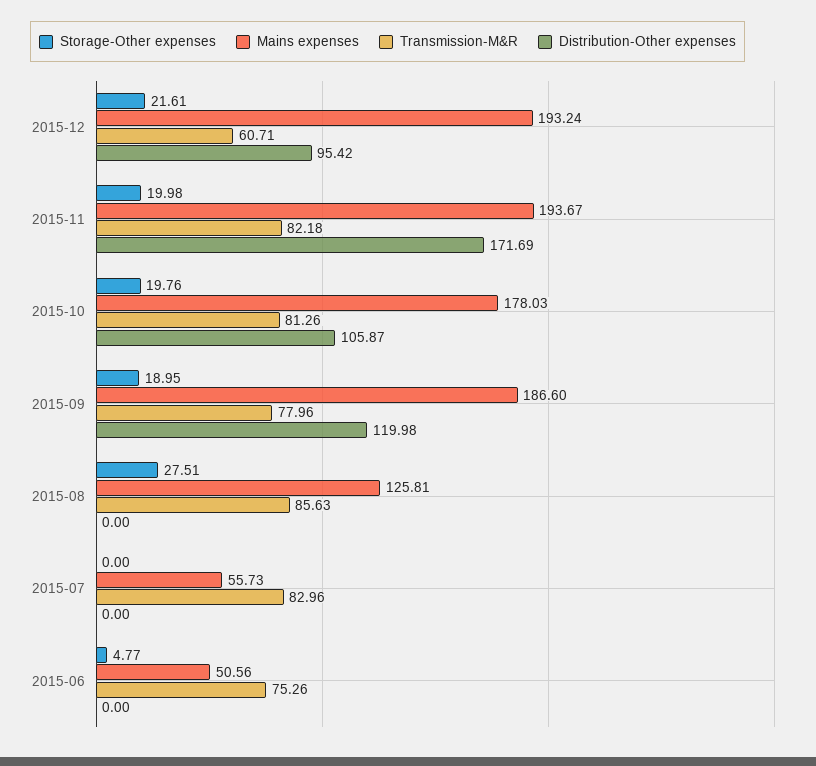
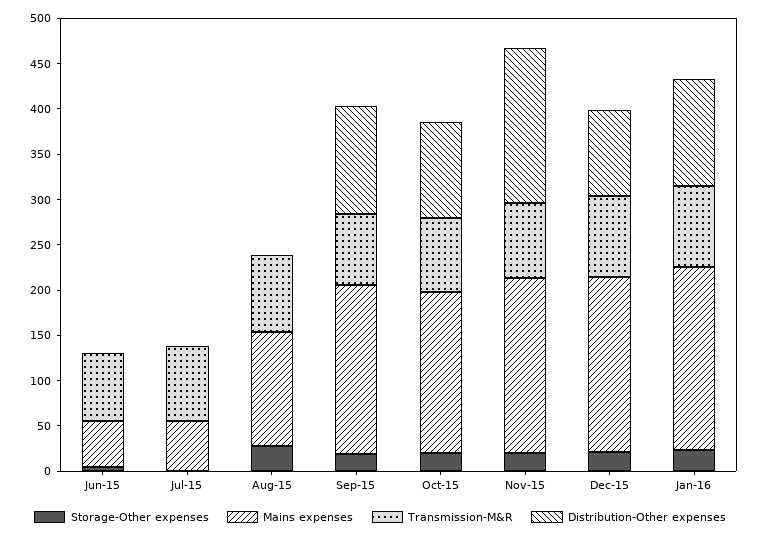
Transmission-M&R, 2015-12: 60.71 -> 90
Storage-Other expenses, Jan-16: none -> 20
Mains expenses, Jan-16: none -> 200
Transmission-M&R, Jan-16: none -> 90
Distribution-Other expenses, Jan-16: none -> 120

